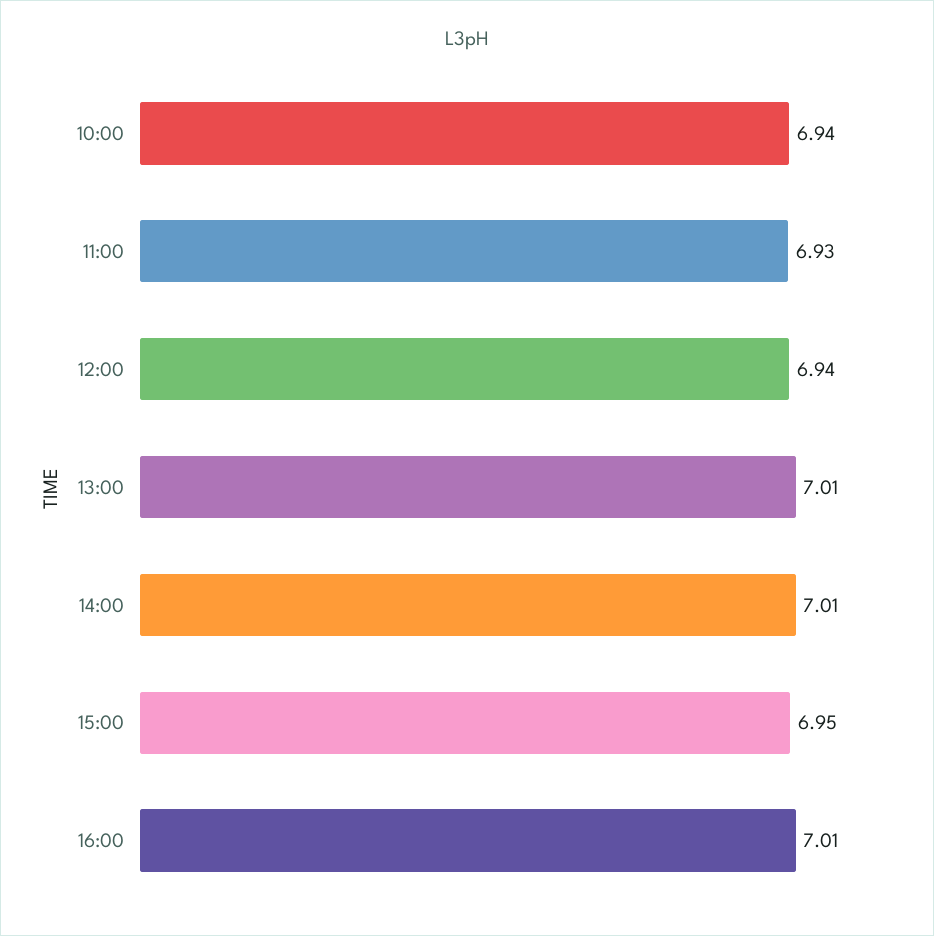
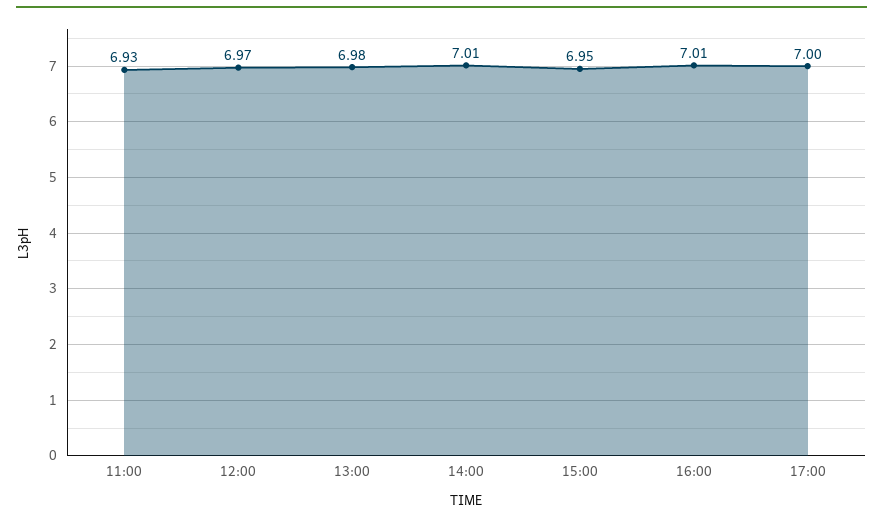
10:00: 6.94 -> none
12:00: 6.94 -> 6.97
13:00: 7.01 -> 6.98
17:00: none -> 7

